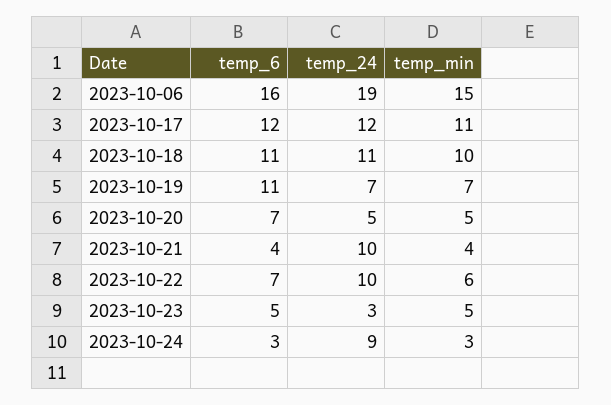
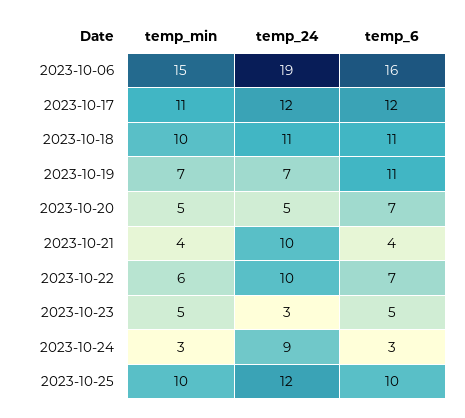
temp_min, 2023-10-25: none -> 10
temp_24, 2023-10-25: none -> 12
temp_6, 2023-10-25: none -> 10

